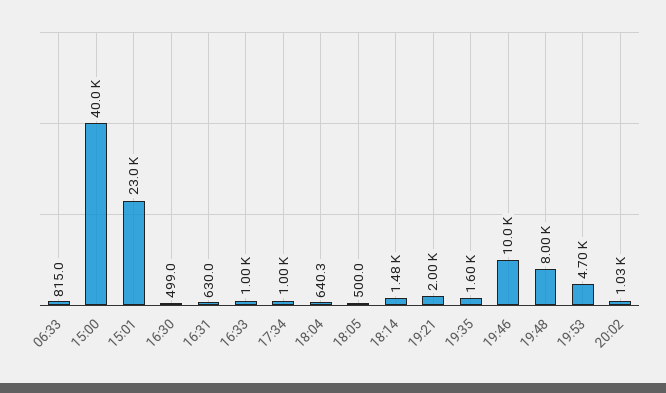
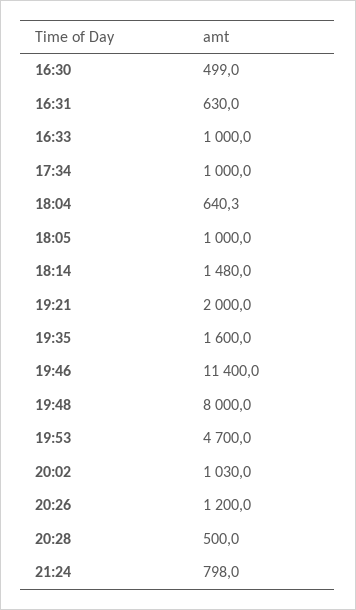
06:33: 815 -> none
15:00: 40000 -> none
15:01: 23000 -> none
18:05: 500 -> 1000
19:46: 10000 -> 11400
20:26: none -> 1200
20:28: none -> 500
21:24: none -> 798

